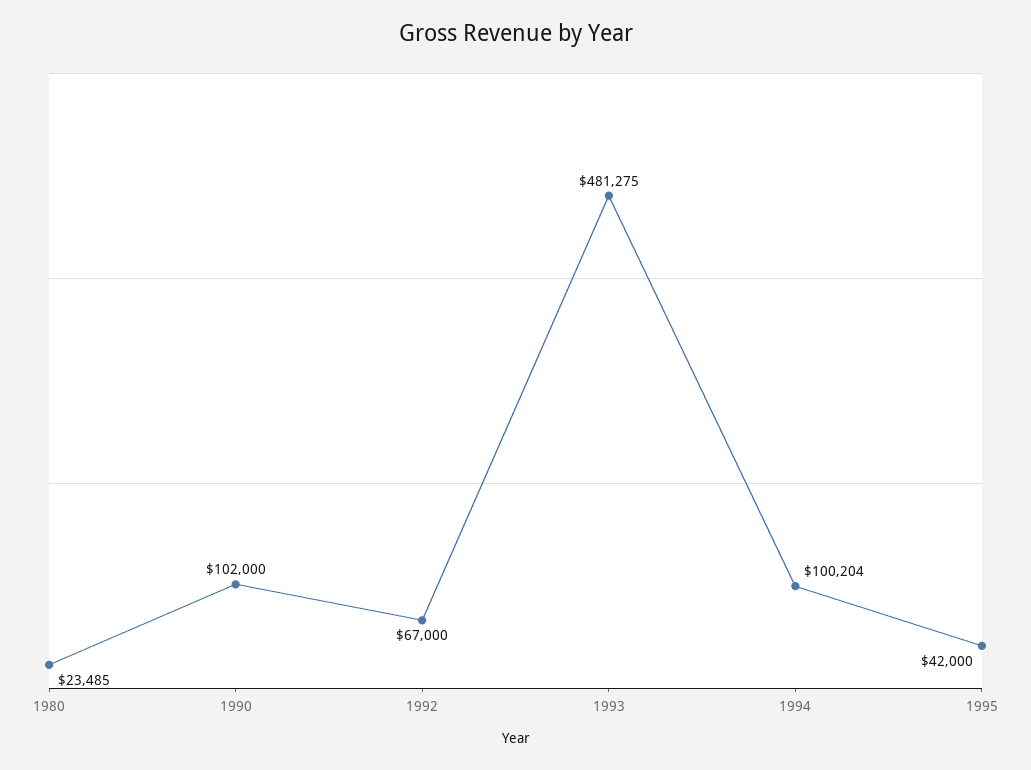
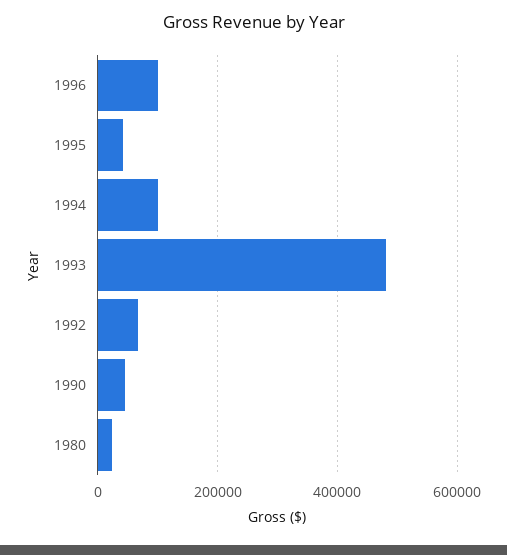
1990: 102000 -> 40000
1996: none -> 100000

